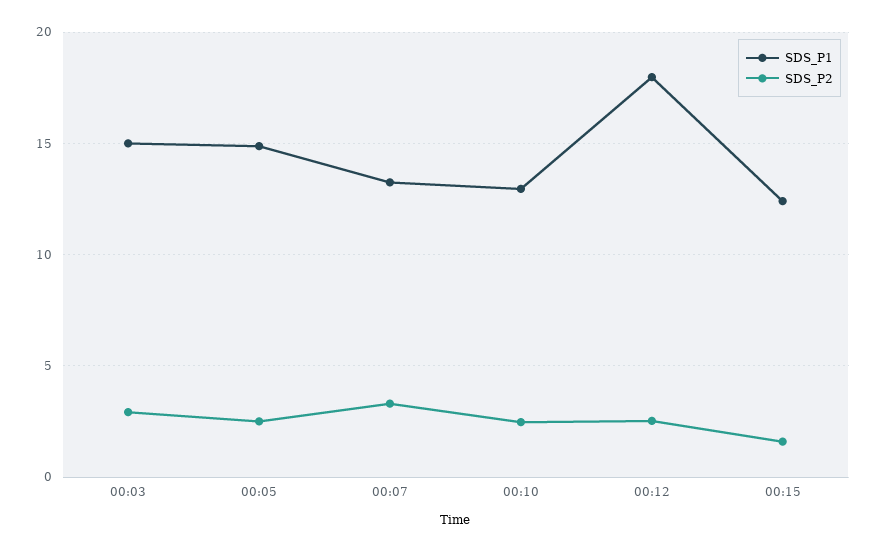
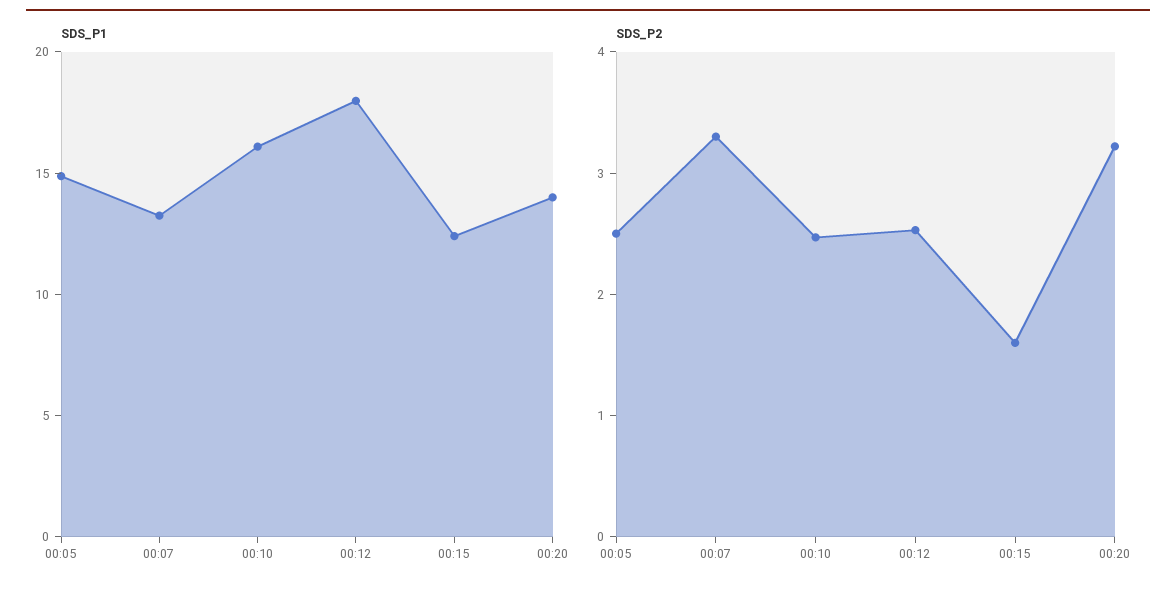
SDS_P1, 00:03: 15 -> none
SDS_P2, 00:03: 3 -> none
SDS_P1, 00:10: 13 -> 16
SDS_P1, 00:20: none -> 14
SDS_P2, 00:20: none -> 3.2

